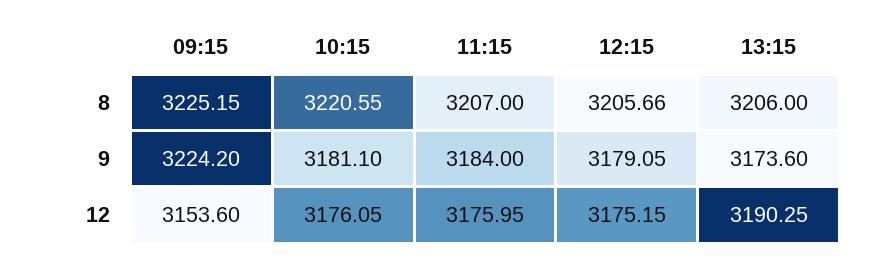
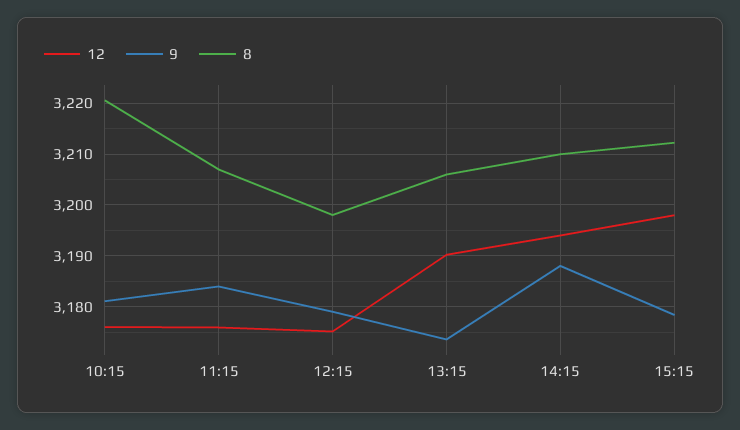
8, 09:15: 3225.15 -> none
8, 12:15: 3205.66 -> 3198
9, 09:15: 3224.2 -> none
12, 09:15: 3153.6 -> none
12, 14:15: none -> 3194
9, 14:15: none -> 3188
8, 14:15: none -> 3210
12, 15:15: none -> 3198
9, 15:15: none -> 3178
8, 15:15: none -> 3212

